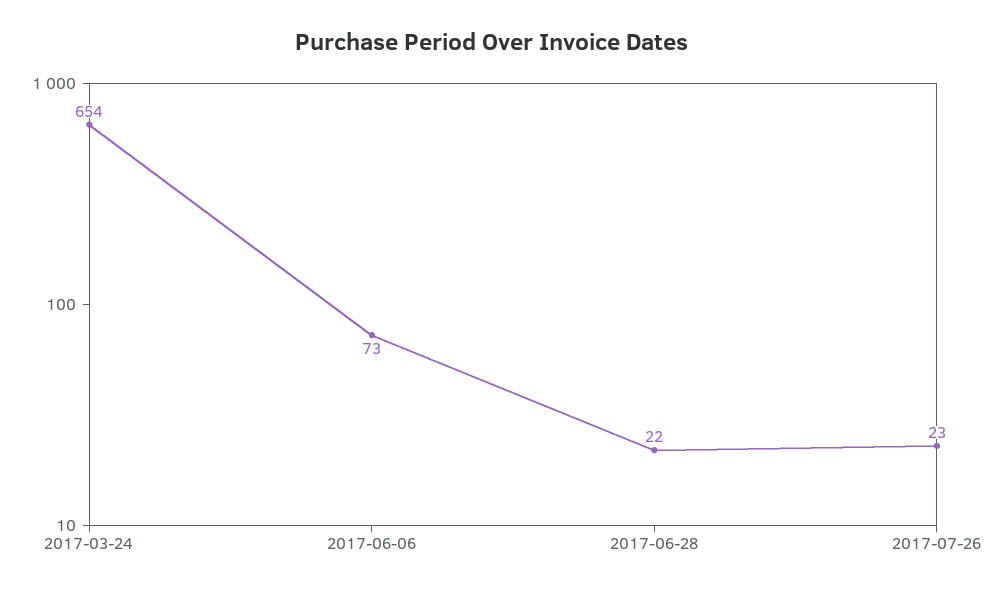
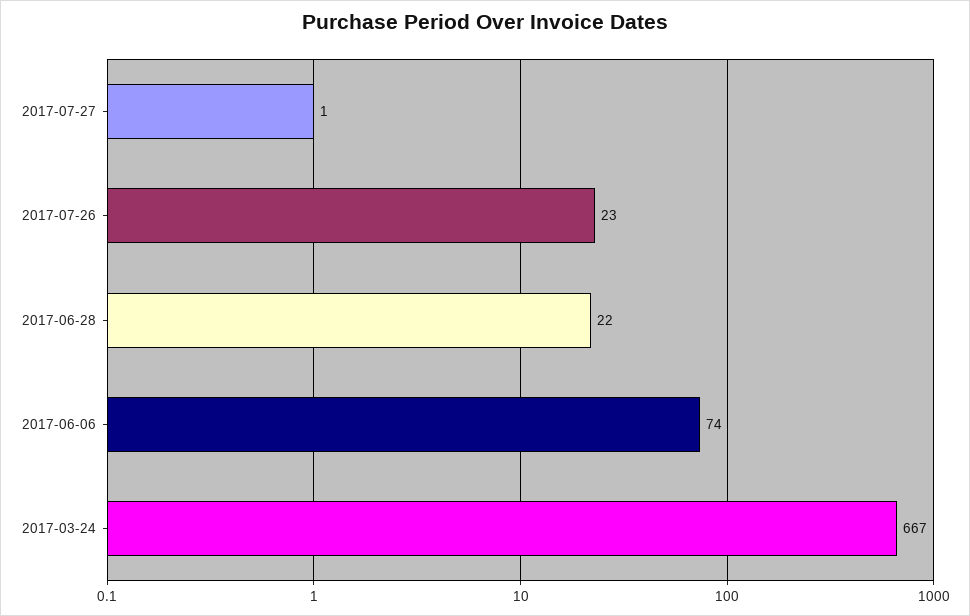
2017-03-24: 654 -> 667
2017-06-06: 73 -> 74
2017-07-27: none -> 1

